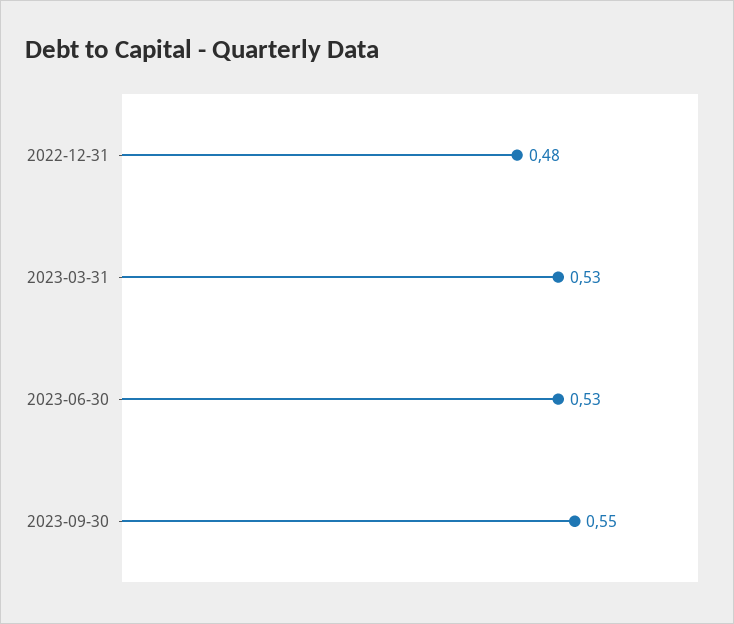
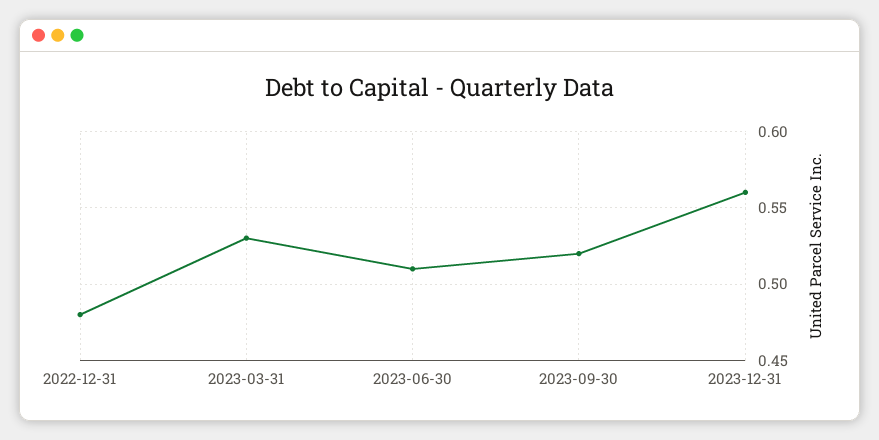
2023-06-30: 0.53 -> 0.51
2023-09-30: 0.55 -> 0.52
2023-12-31: none -> 0.56

